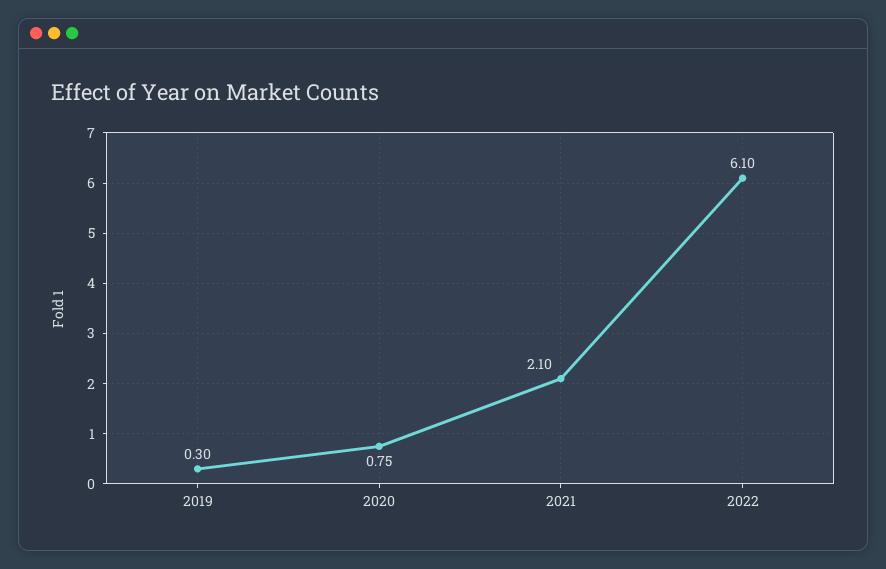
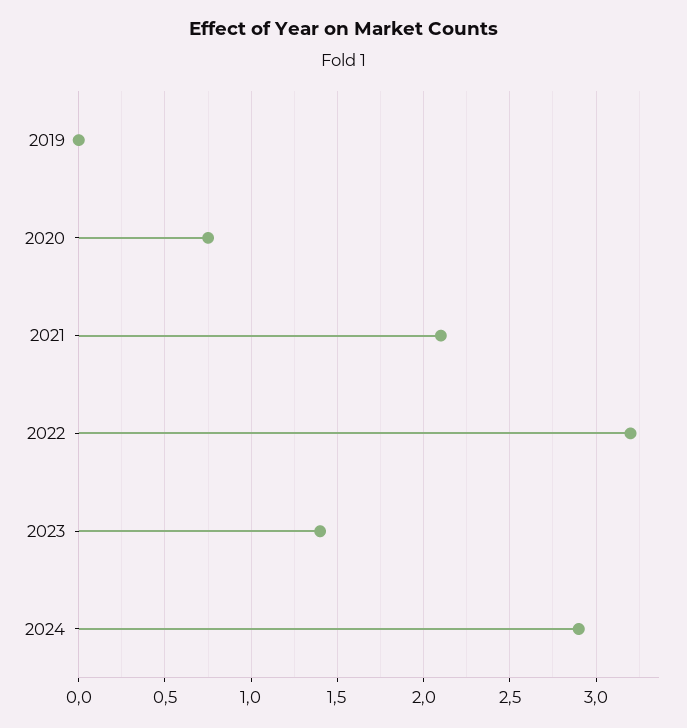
2019: 0.3 -> 0
2022: 6.1 -> 3.2
2023: none -> 1.4
2024: none -> 2.9

